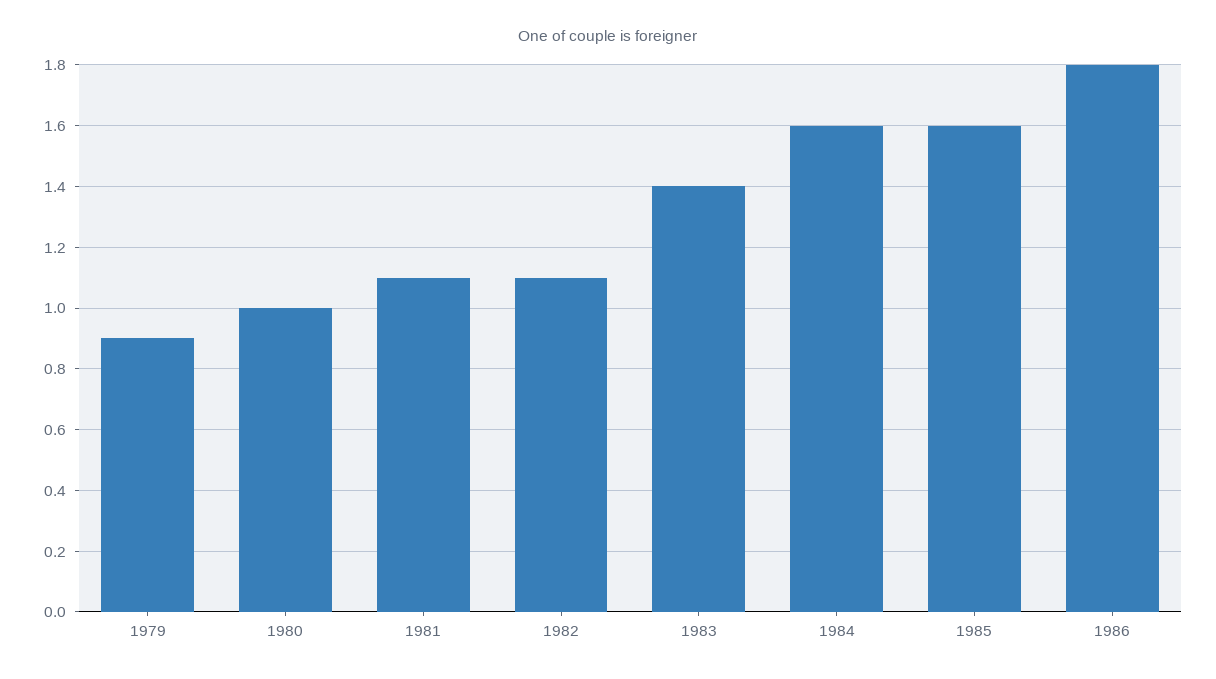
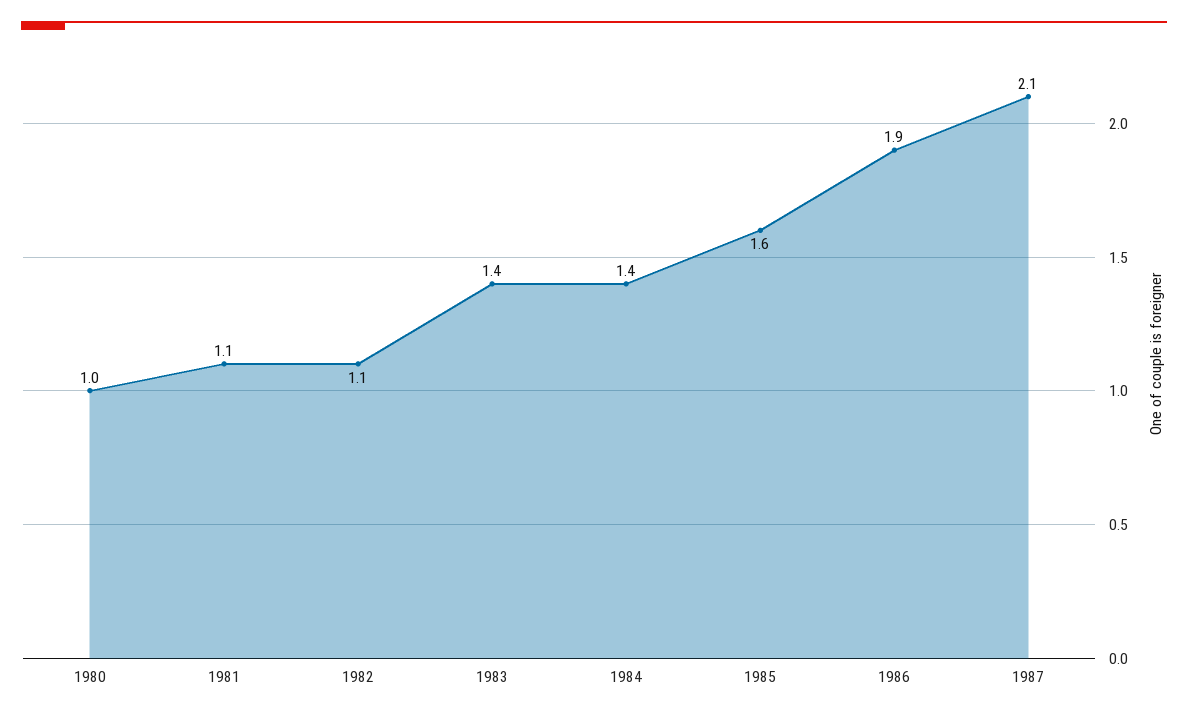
1979: 0.9 -> none
1984: 1.6 -> 1.4
1986: 1.8 -> 1.9
1987: none -> 2.1

